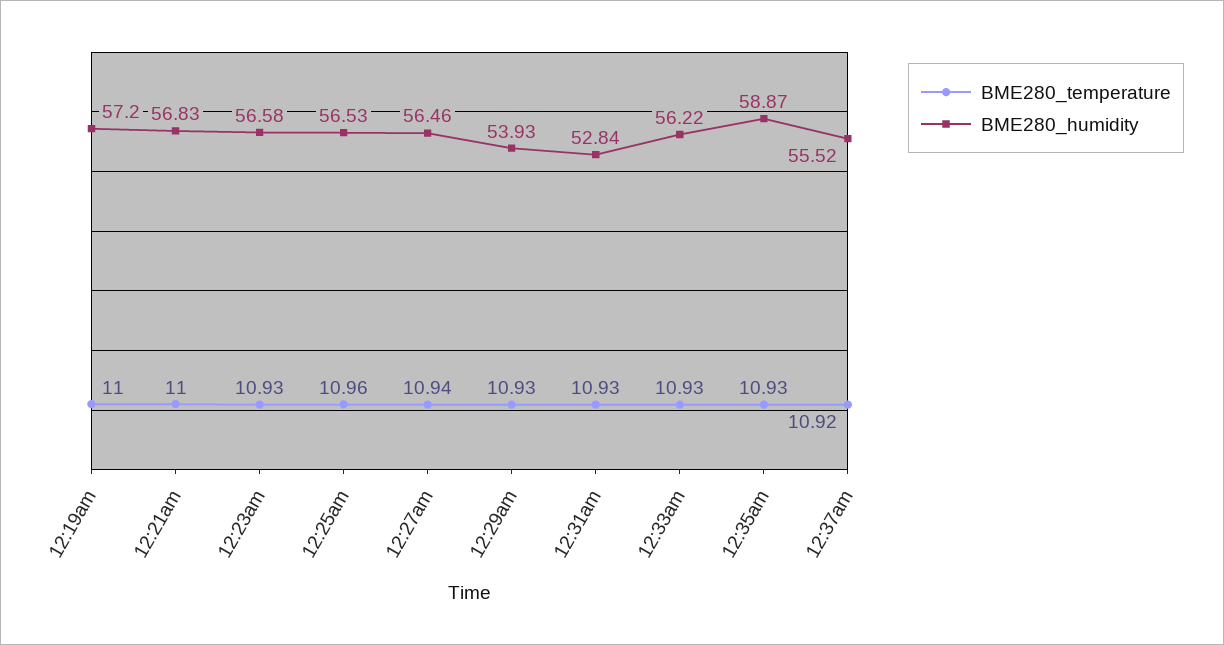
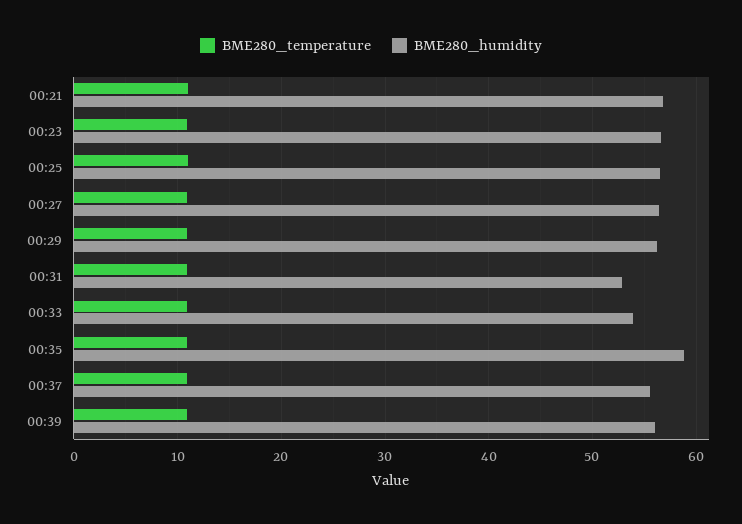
BME280_temperature, 12:19am: 11 -> none
BME280_humidity, 12:19am: 57.2 -> none
BME280_humidity, 12:29am: 53.93 -> 56
BME280_humidity, 12:33am: 56.22 -> 54
BME280_temperature, 00:39: none -> 11
BME280_humidity, 00:39: none -> 56

